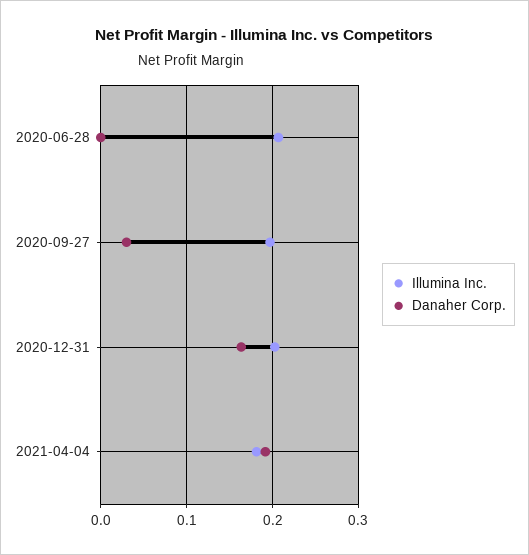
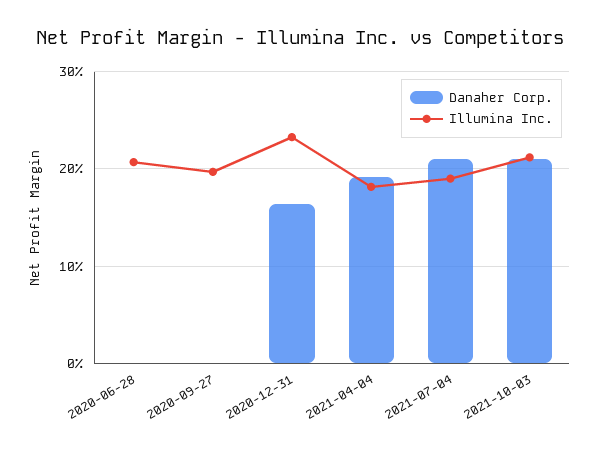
Danaher Corp., 2020-09-27: 0.03 -> 0
Illumina Inc., 2020-12-31: 0.2 -> 0.23
Danaher Corp., 2021-07-04: none -> 0.21
Illumina Inc., 2021-07-04: none -> 0.19
Danaher Corp., 2021-10-03: none -> 0.21
Illumina Inc., 2021-10-03: none -> 0.21

